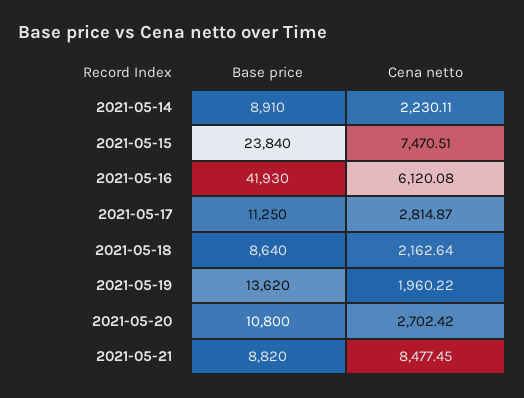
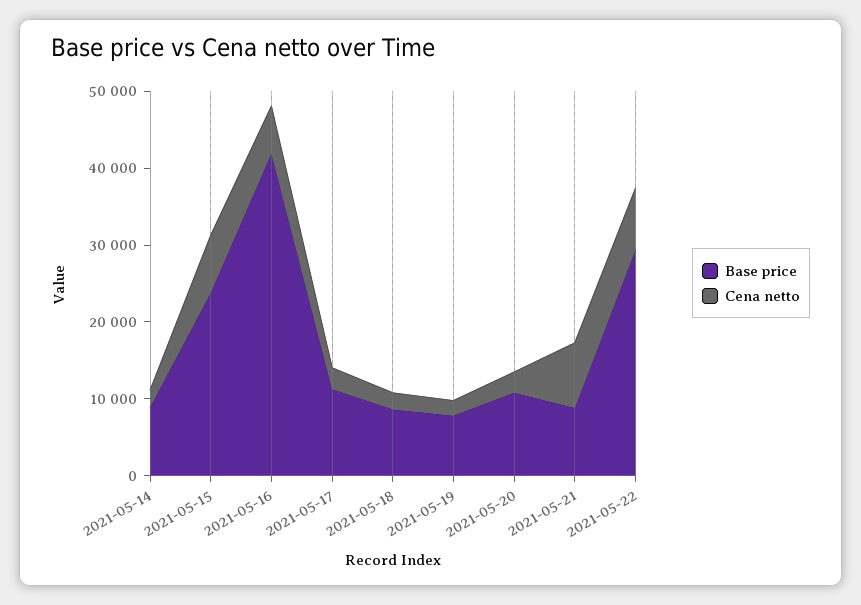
Base price, 2021-05-19: 13620 -> 8000
Base price, 2021-05-22: none -> 30000
Cena netto, 2021-05-22: none -> 8000

